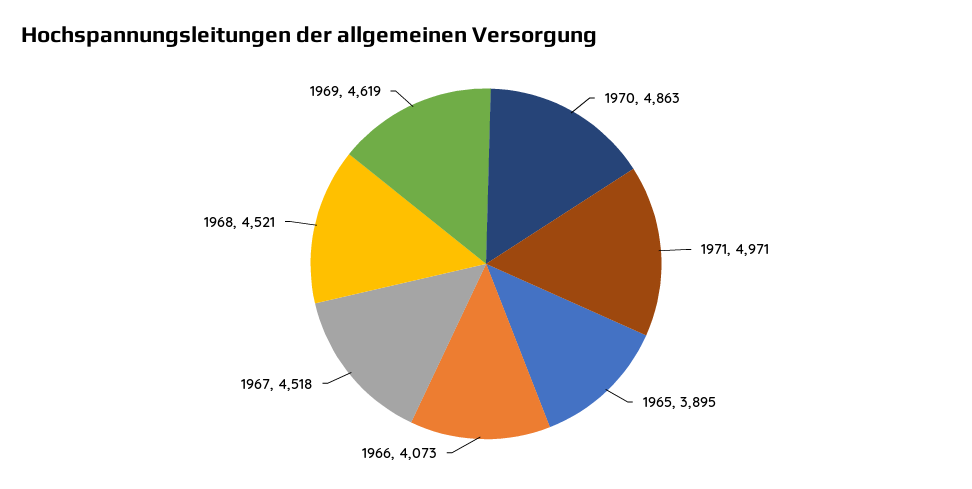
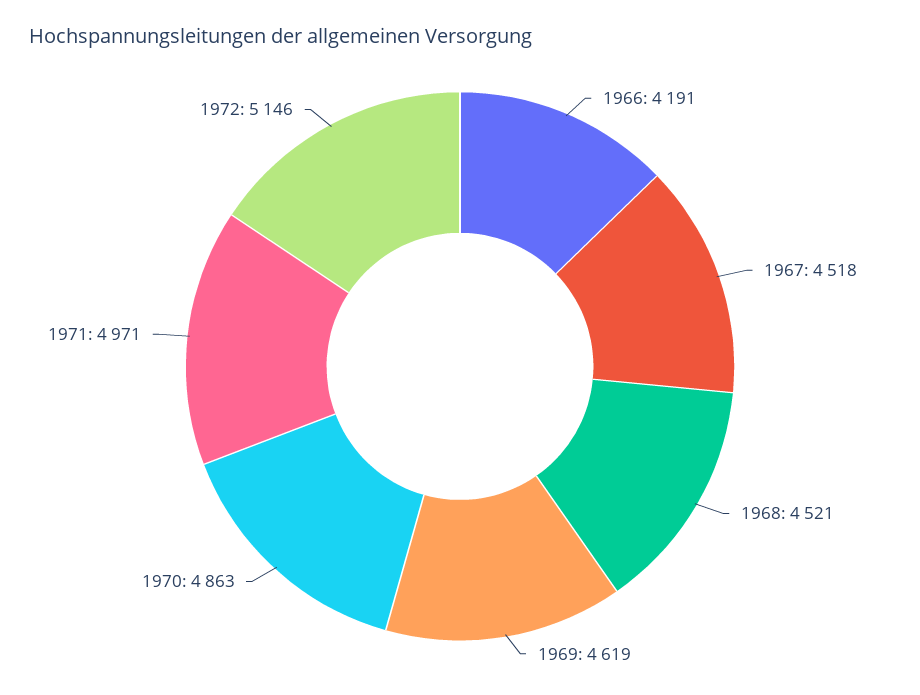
1965: 3895 -> none
1966: 4073 -> 4191
1972: none -> 5146

